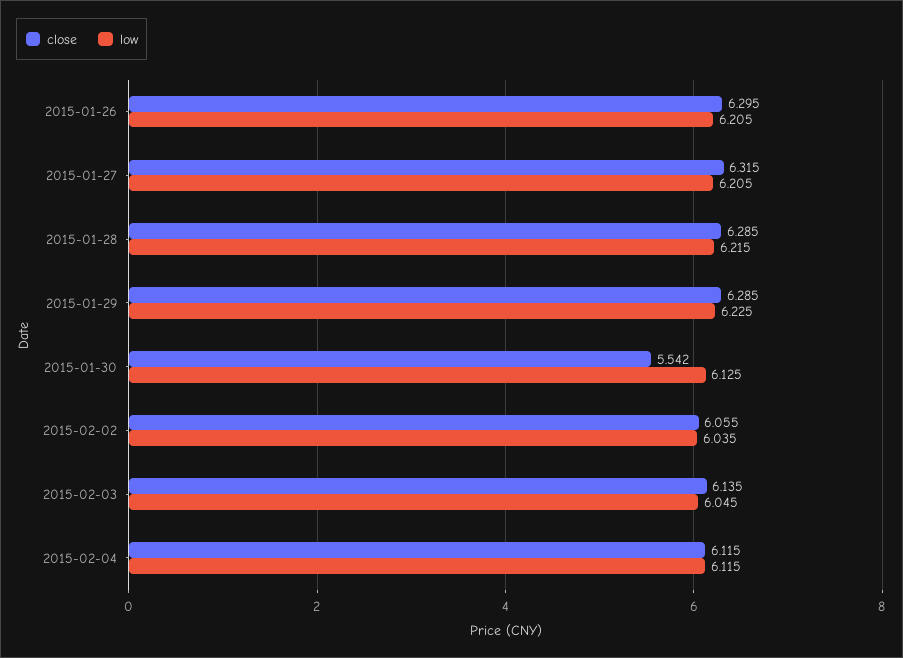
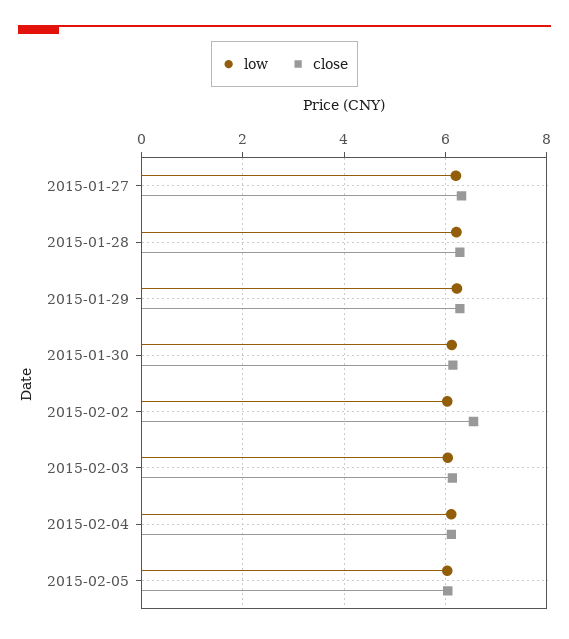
close, 2015-01-26: 6.295 -> none
low, 2015-01-26: 6.205 -> none
close, 2015-01-30: 5.542 -> 6.2
close, 2015-02-02: 6.055 -> 6.6
low, 2015-02-05: none -> 6
close, 2015-02-05: none -> 6

